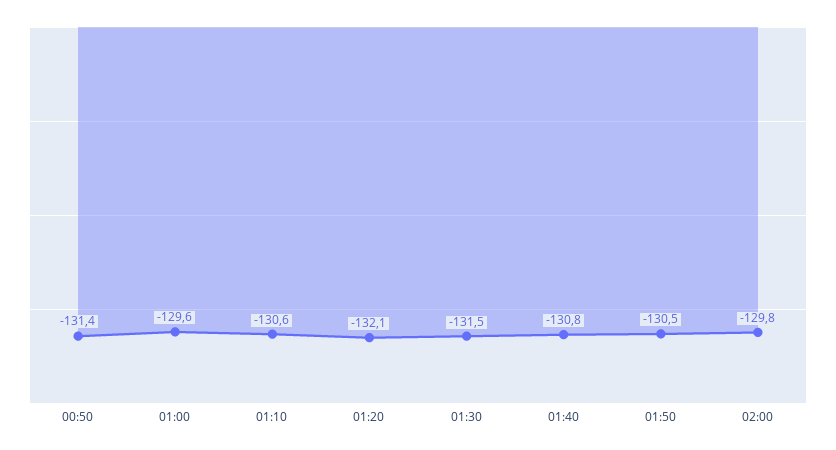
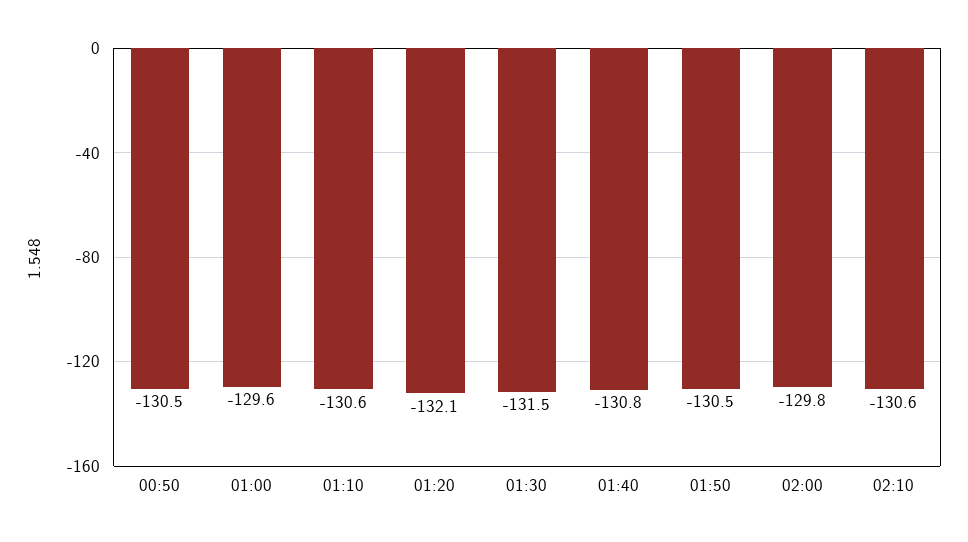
00:50: -131.4 -> -130.5
02:10: none -> -130.6

